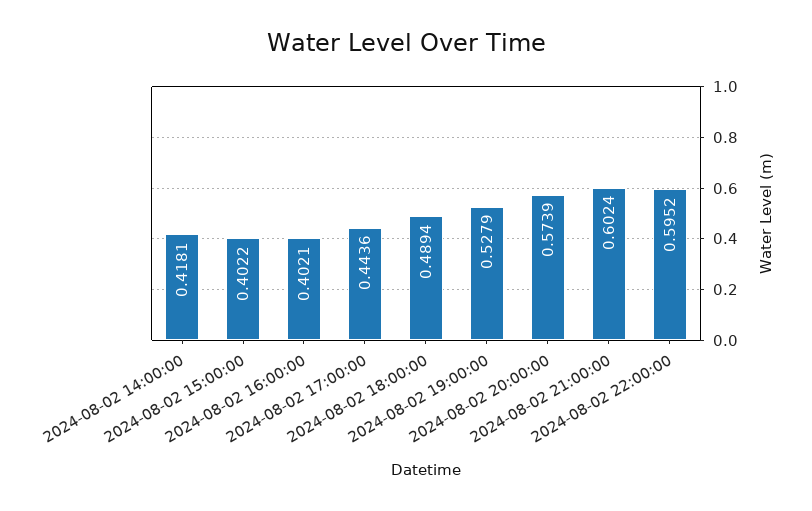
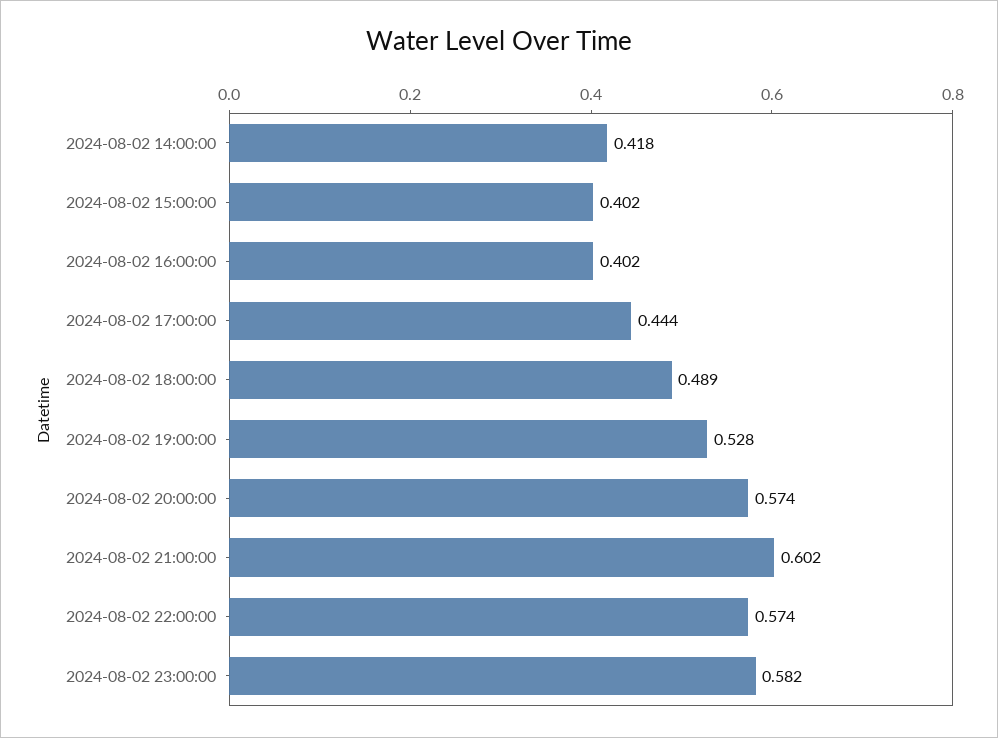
2024-08-02 22:00:00: 0.5952 -> 0.574
2024-08-02 23:00:00: none -> 0.582

